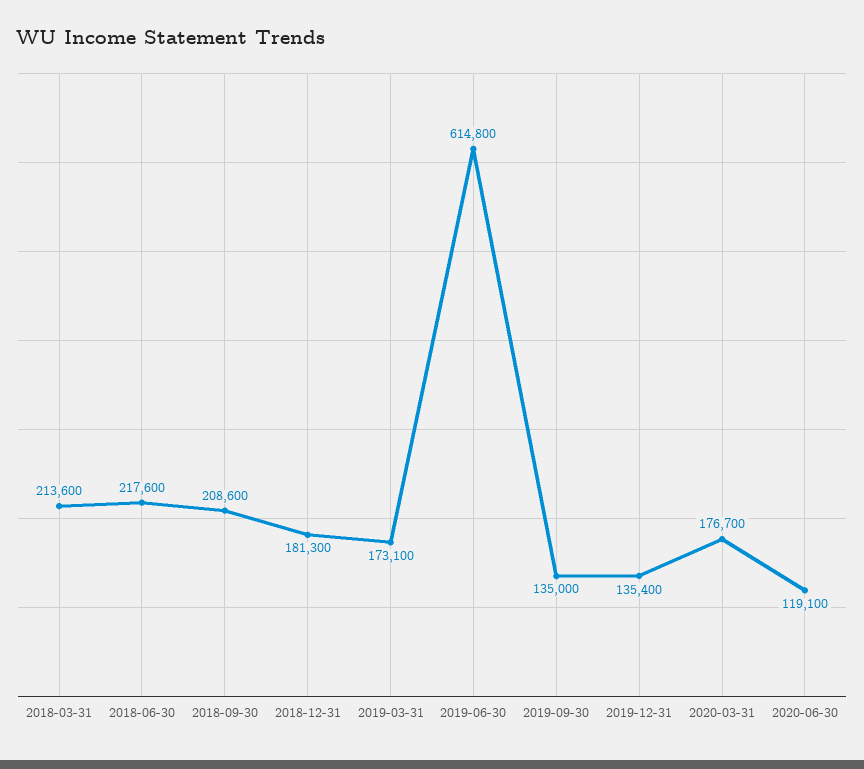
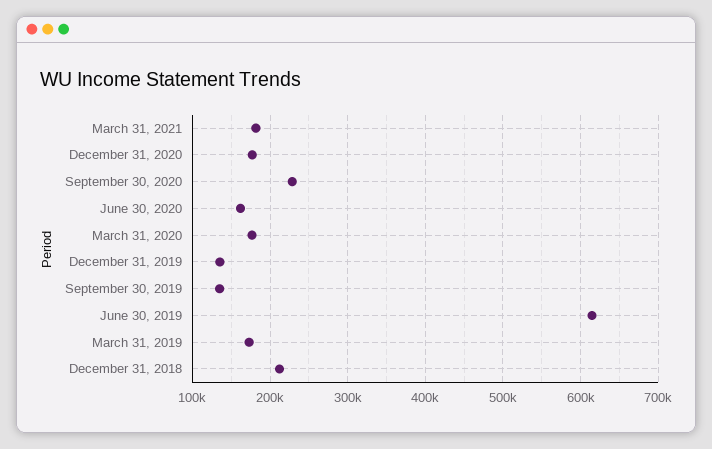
2018-03-31: 213600 -> none
2018-06-30: 217600 -> none
2018-09-30: 208600 -> none
2018-12-31: 181300 -> 210000
2020-06-30: 119100 -> 160000
March 31, 2021: none -> 180000
December 31, 2020: none -> 180000
September 30, 2020: none -> 230000

